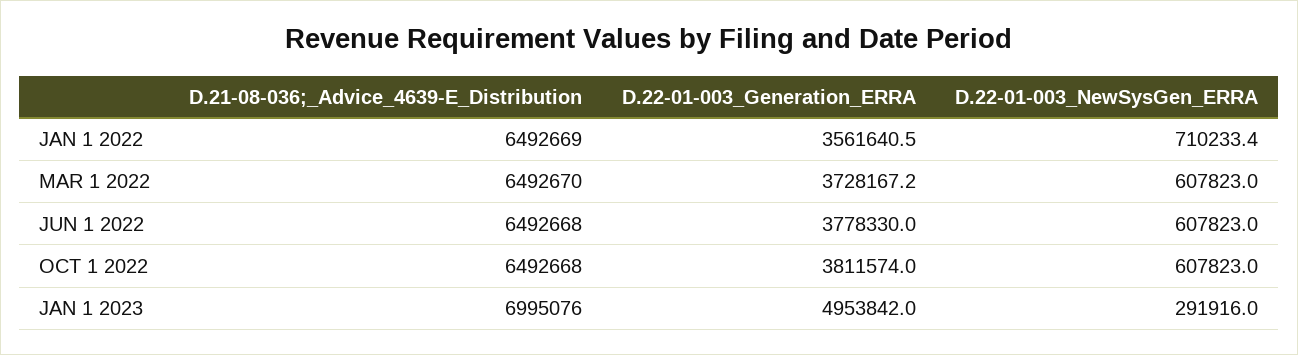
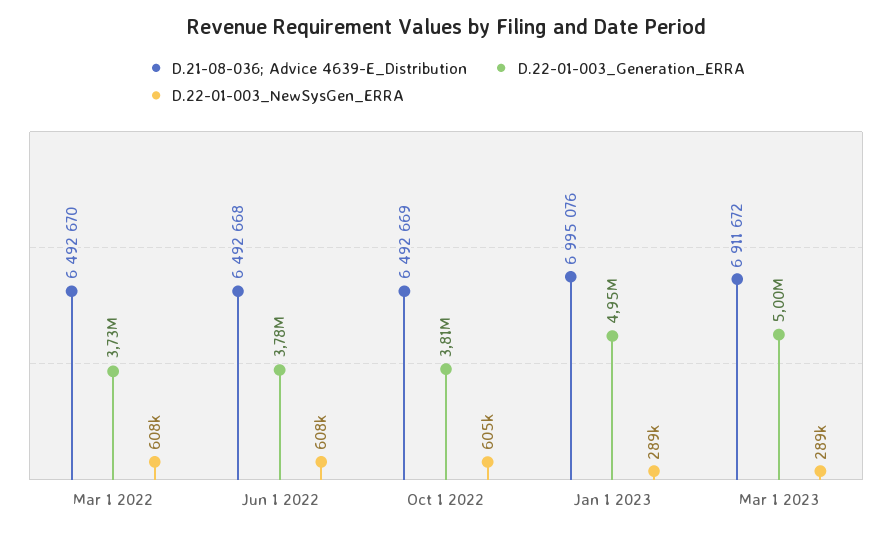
D.21-08-036;_Advice_4639-E_Distribution, JAN 1 2022: 6492669 -> none
D.22-01-003_Generation_ERRA, JAN 1 2022: 3561640.5 -> none
D.22-01-003_NewSysGen_ERRA, JAN 1 2022: 710233.4 -> none
D.21-08-036;_Advice_4639-E_Distribution, OCT 1 2022: 6492668 -> 6492669
D.22-01-003_NewSysGen_ERRA, OCT 1 2022: 607823 -> 605000
D.22-01-003_NewSysGen_ERRA, JAN 1 2023: 291916 -> 289000
D.21-08-036;_Advice_4639-E_Distribution, Mar 1 2023: none -> 6911672
D.22-01-003_Generation_ERRA, Mar 1 2023: none -> 5000000
D.22-01-003_NewSysGen_ERRA, Mar 1 2023: none -> 289000

